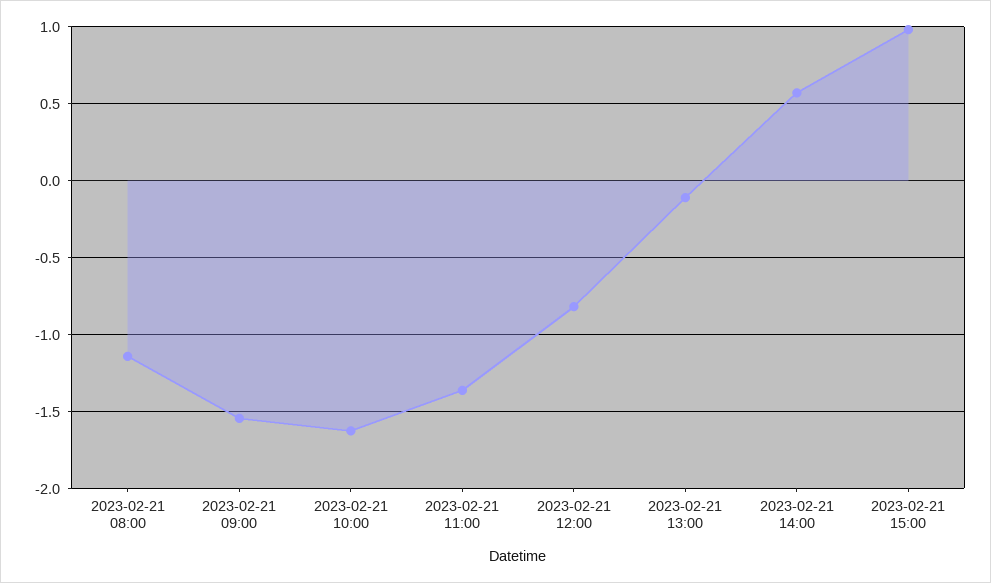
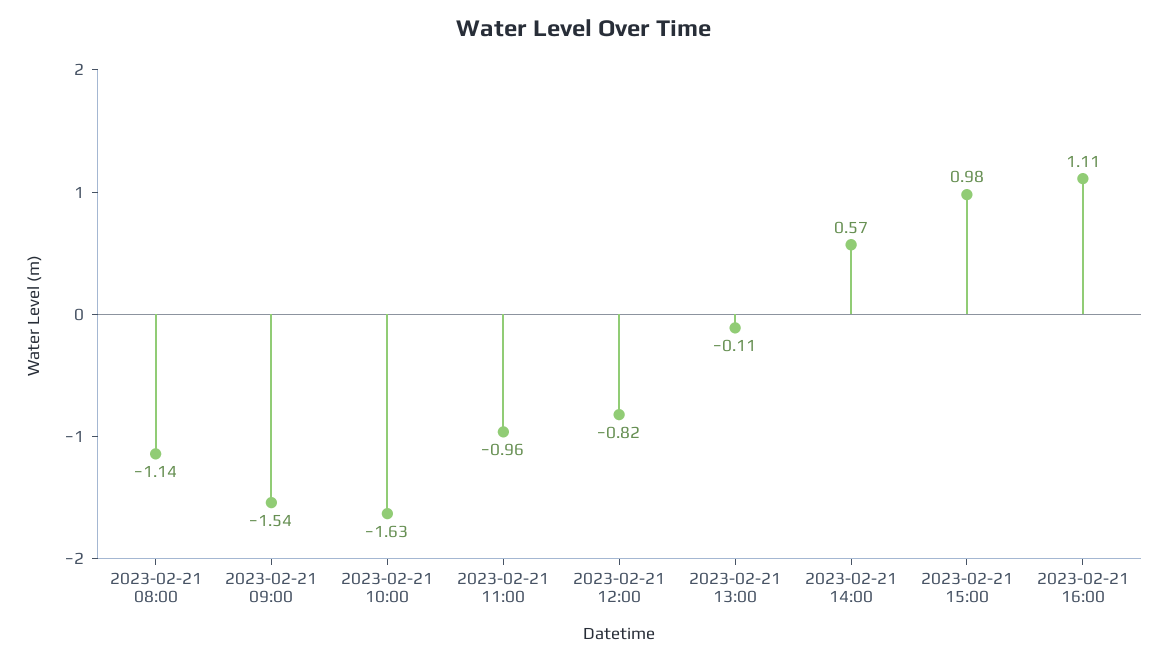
2023-02-21 11:00: -1.35 -> -0.96
2023-02-21 16:00: none -> 1.11

